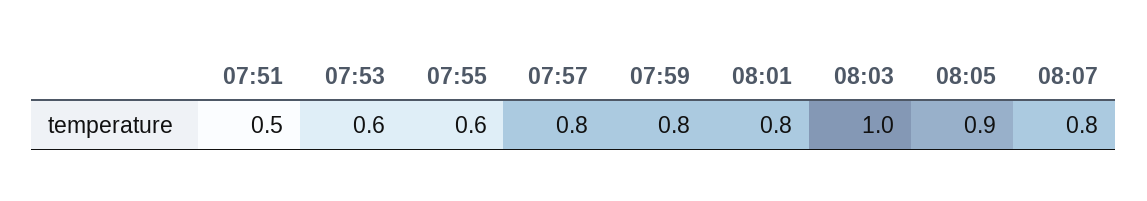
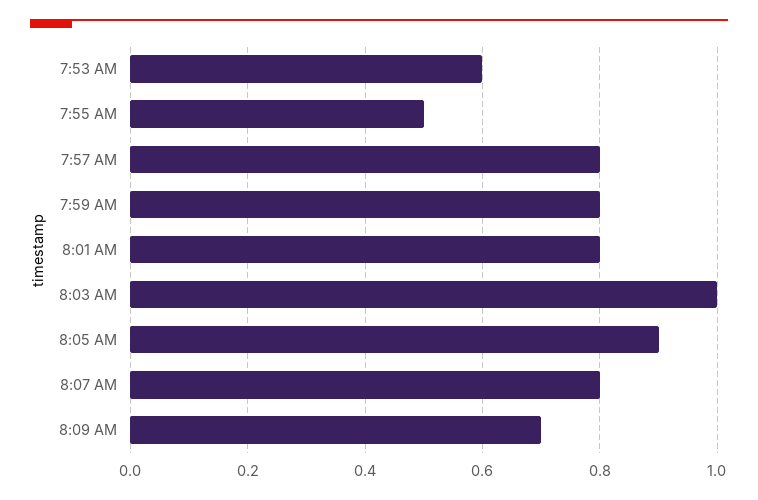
07:51: 0.5 -> none
07:55: 0.6 -> 0.5
8:09 AM: none -> 0.7

